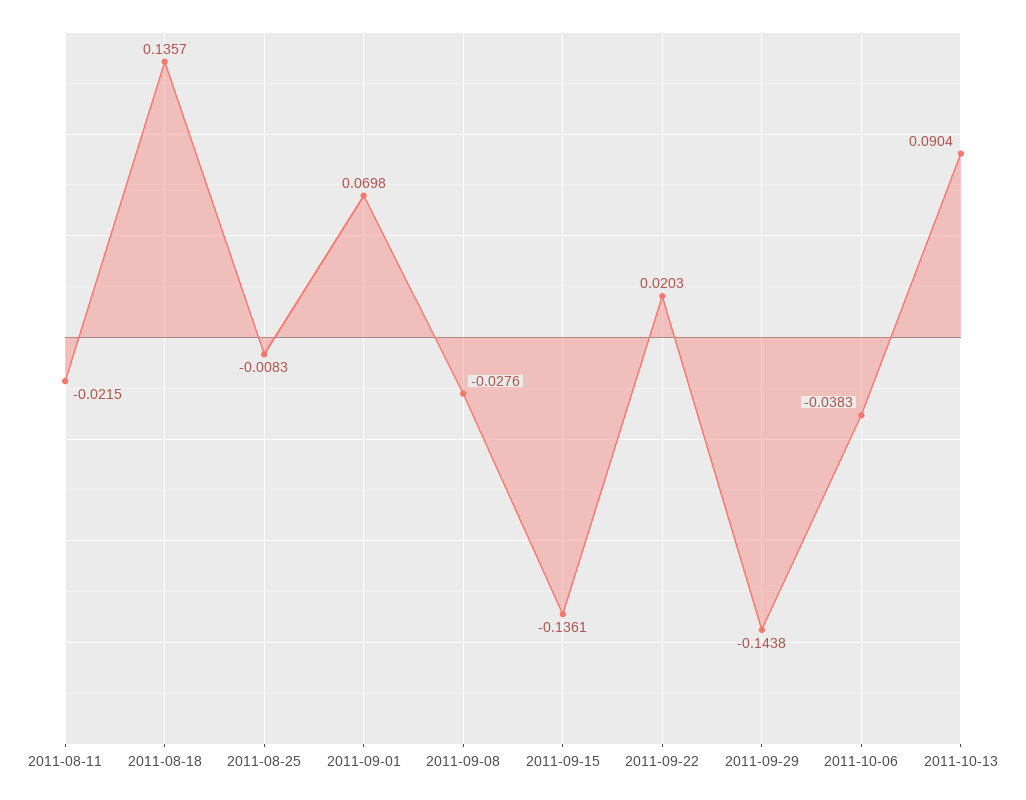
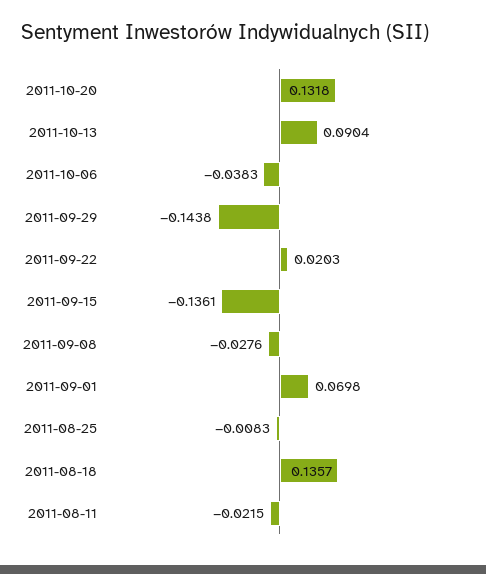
2011-10-20: none -> 0.1318

